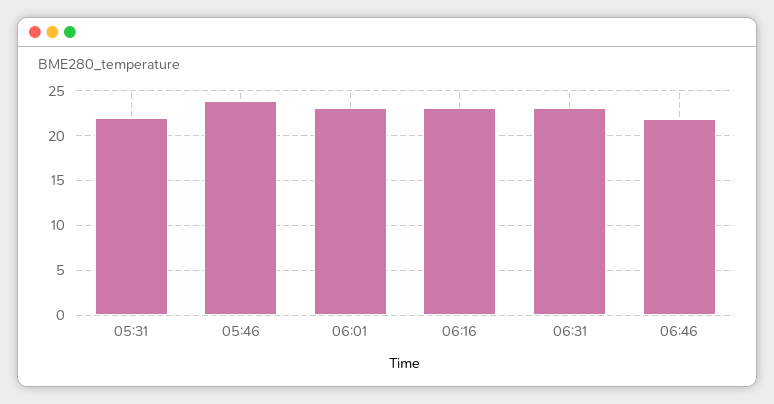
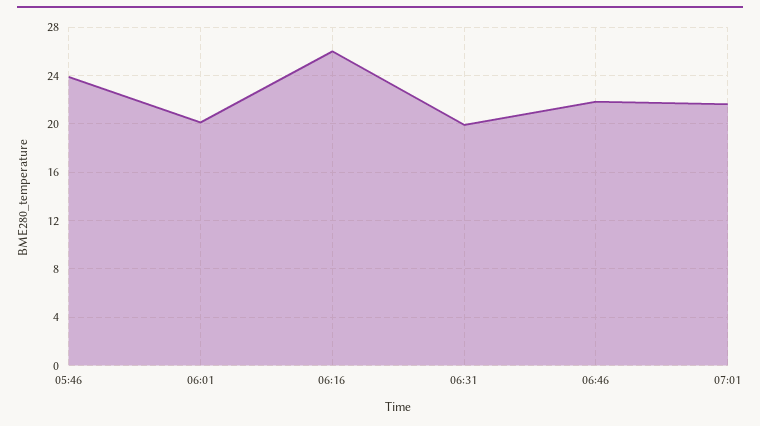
05:31: 22 -> none
06:01: 23 -> 20
06:16: 23 -> 26
06:31: 23 -> 20
07:01: none -> 21.5

